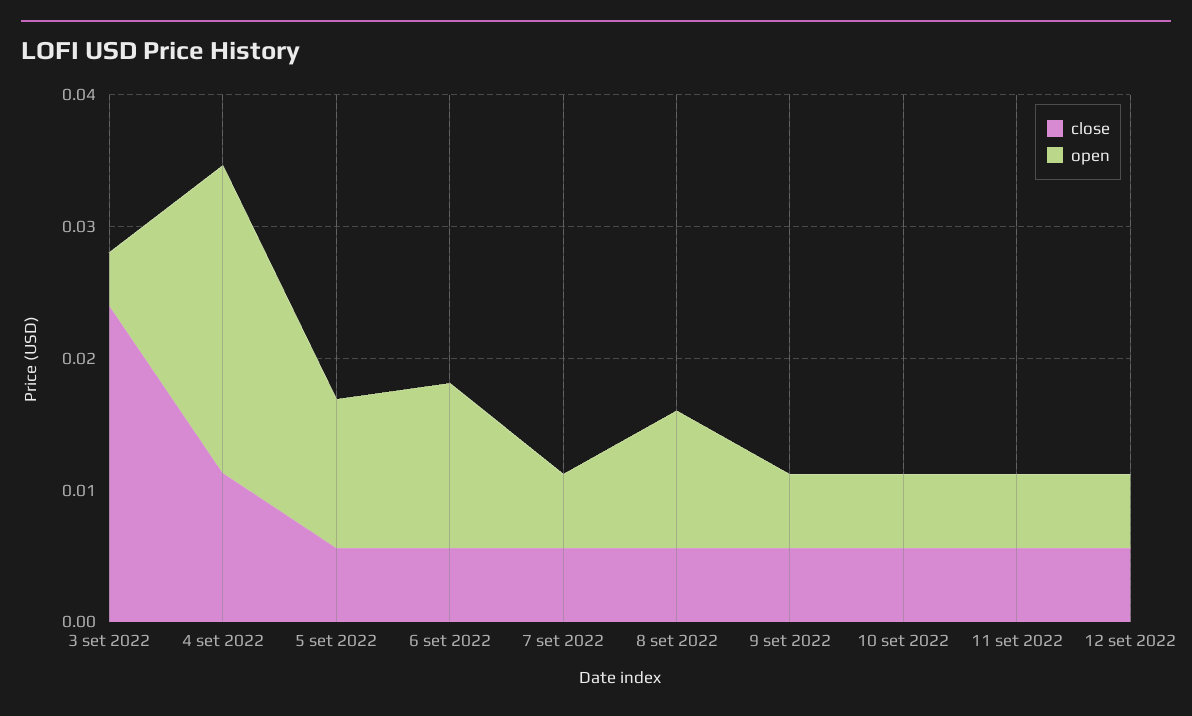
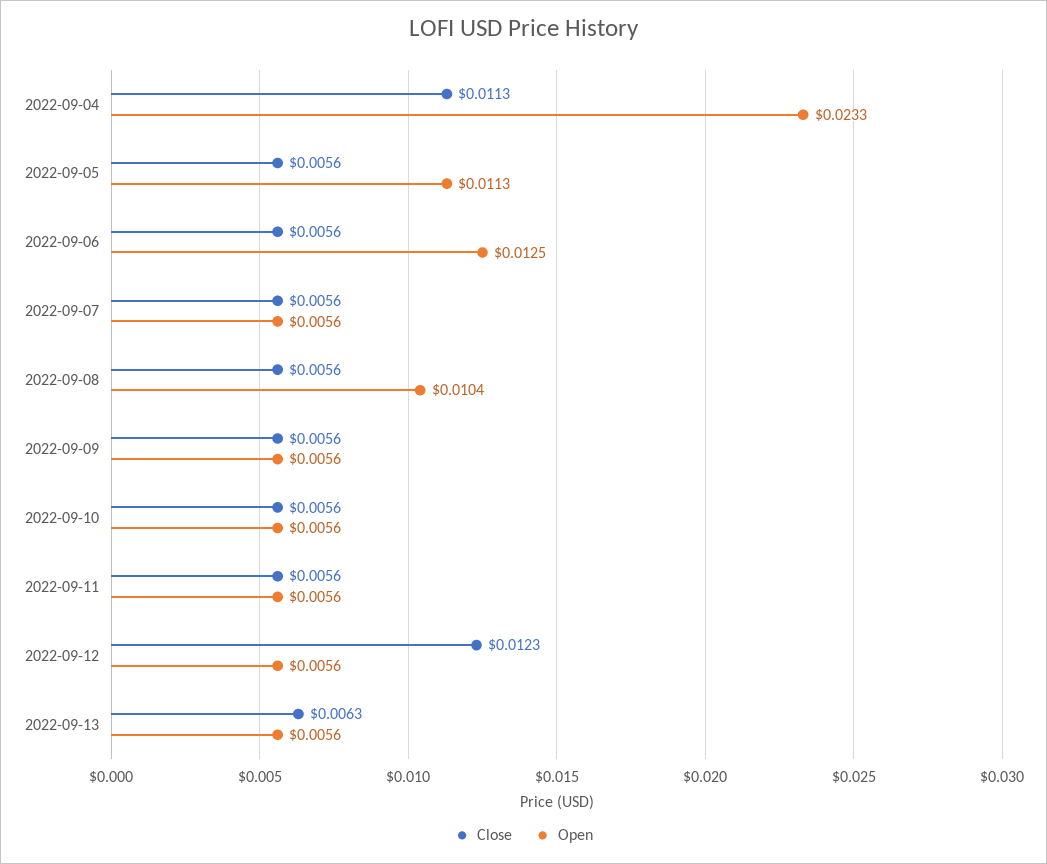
close, 3 set 2022: 0.024 -> none
open, 3 set 2022: 0.004 -> none
close, 12 set 2022: 0.006 -> 0.0123
close, 2022-09-13: none -> 0.0063
open, 2022-09-13: none -> 0.0056

